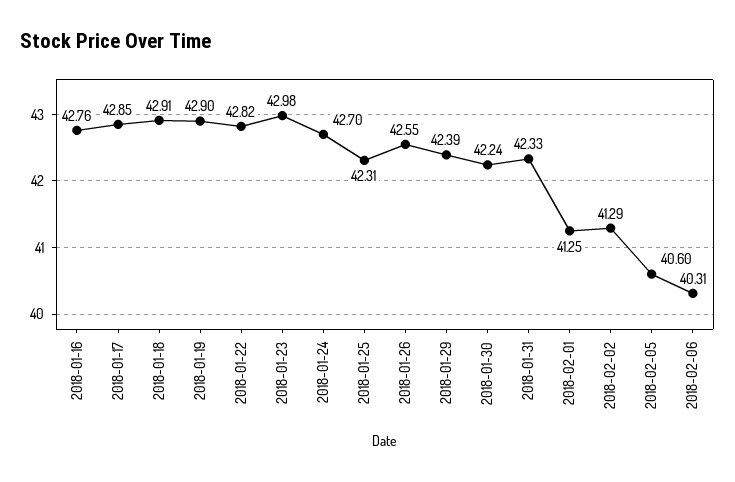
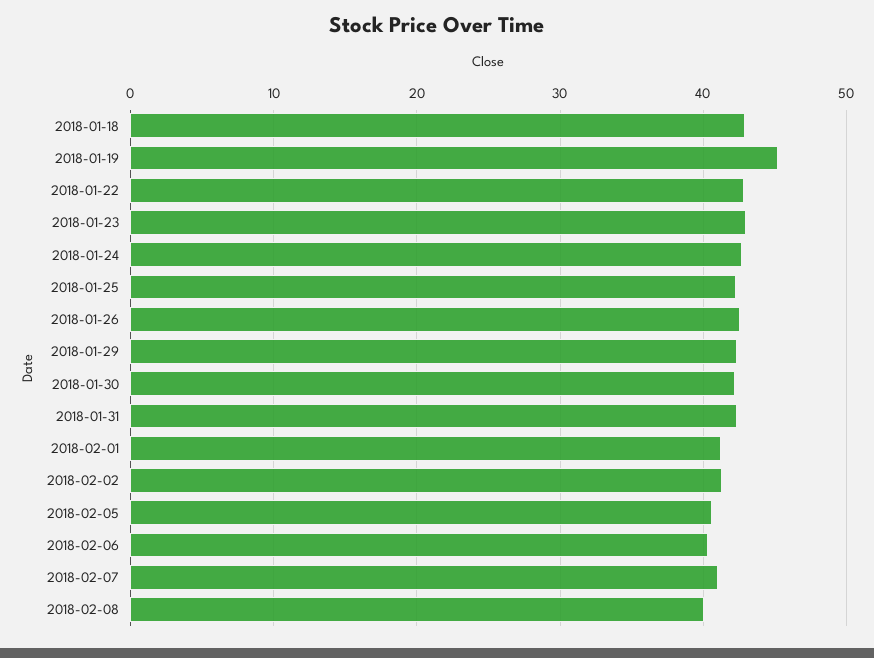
2018-01-16: 42.76 -> none
2018-01-17: 42.85 -> none
2018-01-19: 42.9 -> 45
2018-02-07: none -> 41
2018-02-08: none -> 40

